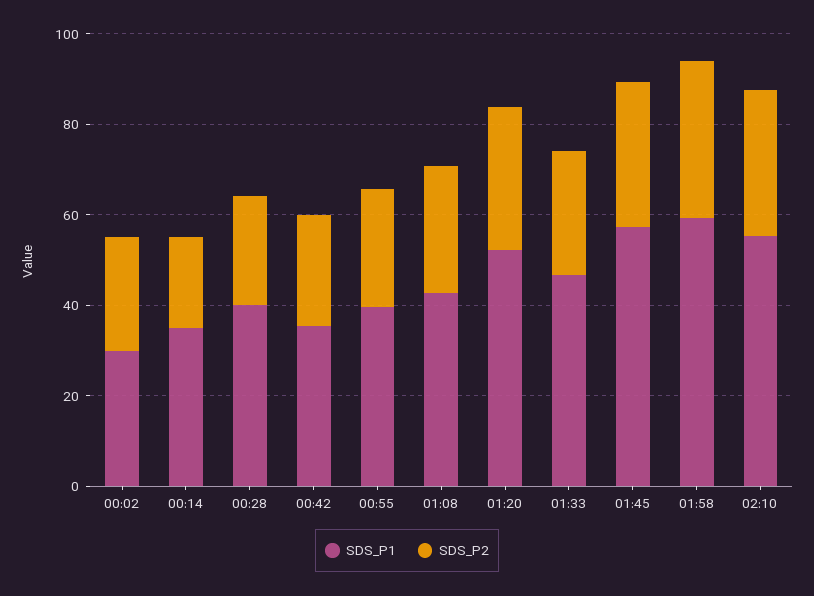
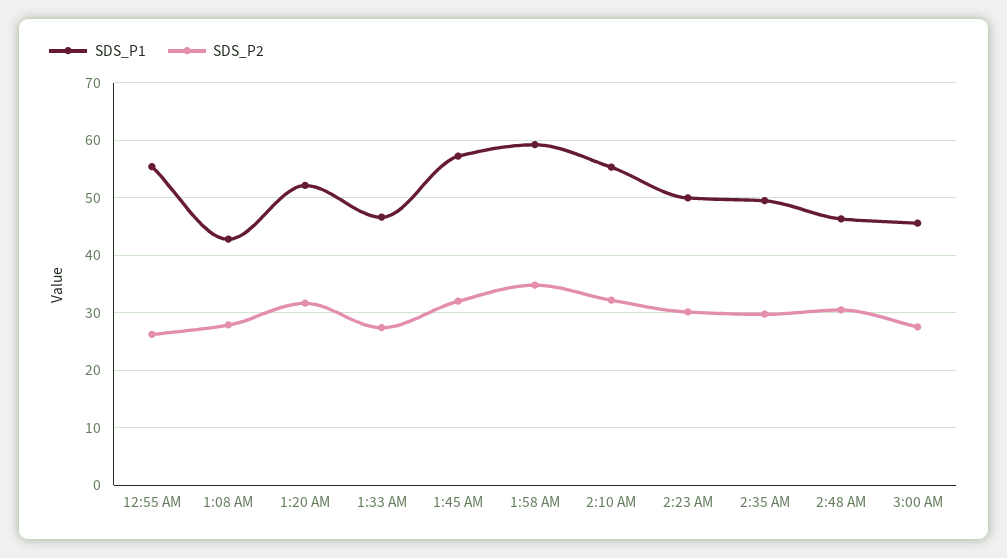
SDS_P1, 00:02: 30 -> none
SDS_P2, 00:02: 25 -> none
SDS_P1, 00:14: 35 -> none
SDS_P2, 00:14: 20 -> none
SDS_P1, 00:28: 40 -> none
SDS_P2, 00:28: 25 -> none
SDS_P1, 00:42: 35 -> none
SDS_P2, 00:42: 25 -> none
SDS_P1, 00:55: 40 -> 56
SDS_P1, 2:23 AM: none -> 50
SDS_P2, 2:23 AM: none -> 30
SDS_P1, 2:35 AM: none -> 50
SDS_P2, 2:35 AM: none -> 30
SDS_P1, 2:48 AM: none -> 46
SDS_P2, 2:48 AM: none -> 30
SDS_P1, 3:00 AM: none -> 46
SDS_P2, 3:00 AM: none -> 28

